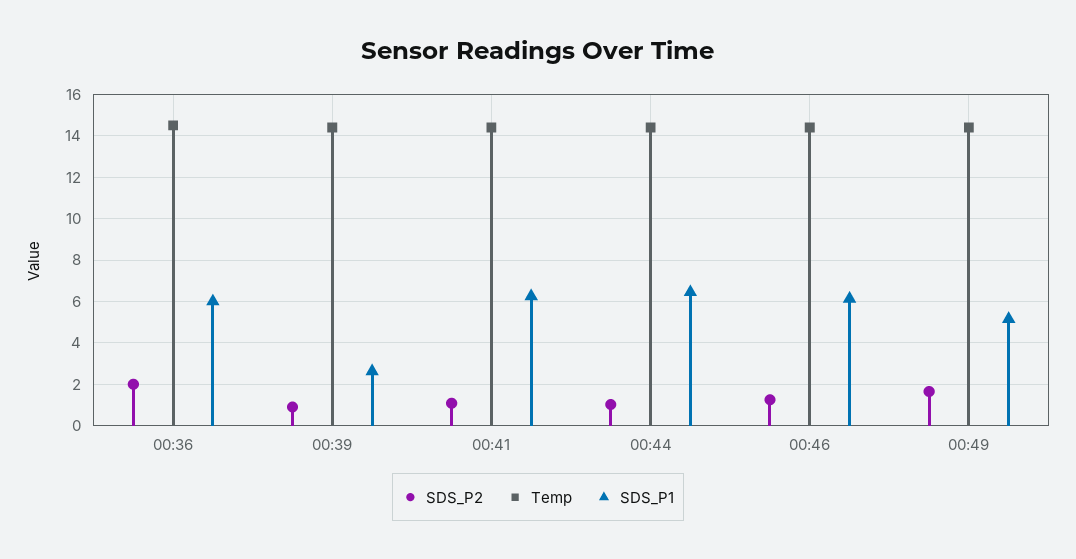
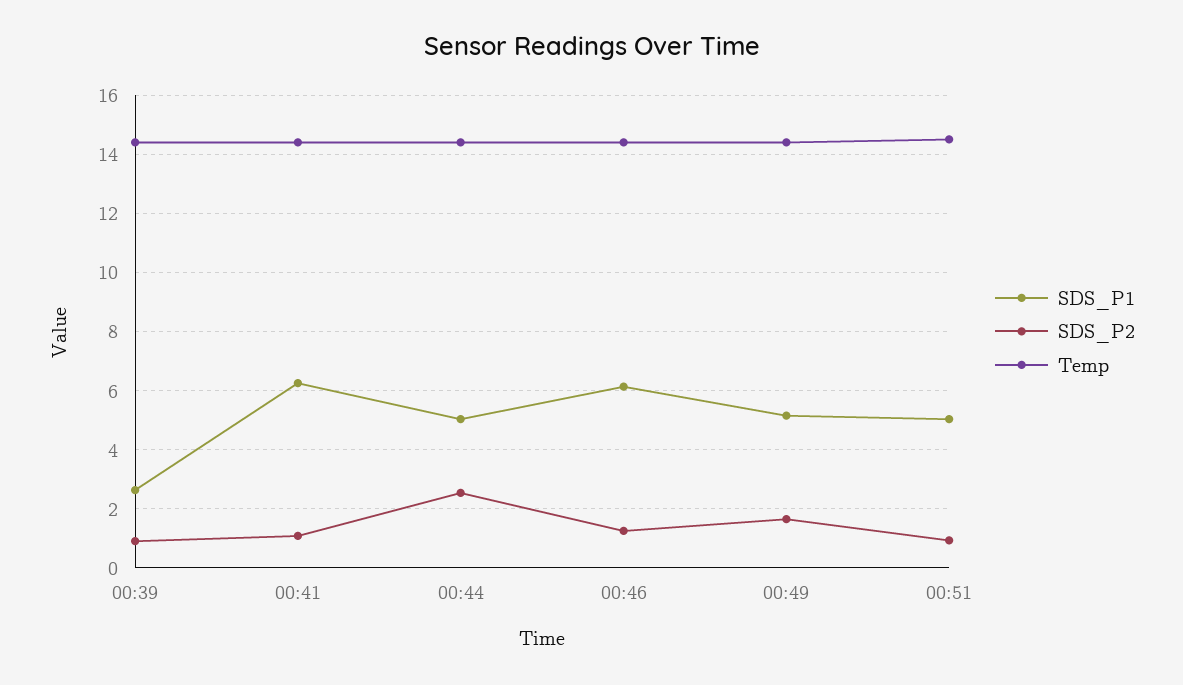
SDS_P2, 00:36: 2 -> none
Temp, 00:36: 14.5 -> none
SDS_P1, 00:36: 6 -> none
SDS_P2, 00:44: 1 -> 2.5
SDS_P1, 00:44: 6.5 -> 5
SDS_P1, 00:51: none -> 5
SDS_P2, 00:51: none -> 1
Temp, 00:51: none -> 14.5

